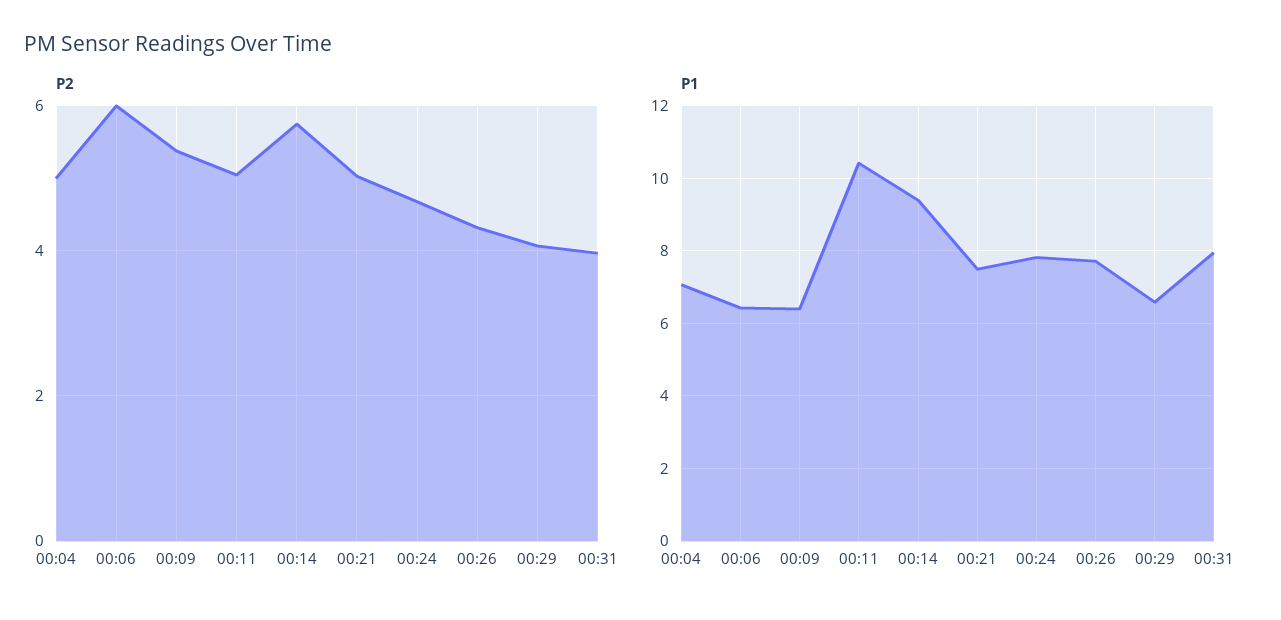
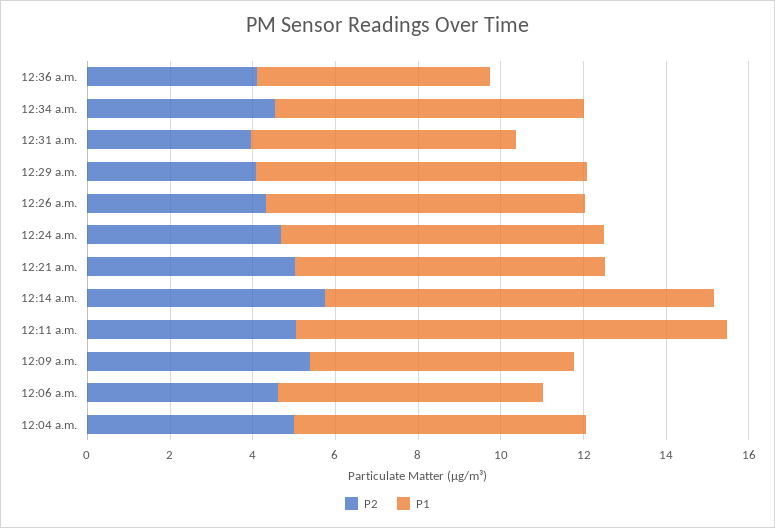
P2, 00:06: 6 -> 4.5
P1, 00:29: 6.6 -> 8
P1, 00:31: 8 -> 6.5
P2, 12:36 a.m.: none -> 4
P1, 12:36 a.m.: none -> 5.5
P2, 12:34 a.m.: none -> 4.5
P1, 12:34 a.m.: none -> 7.5

